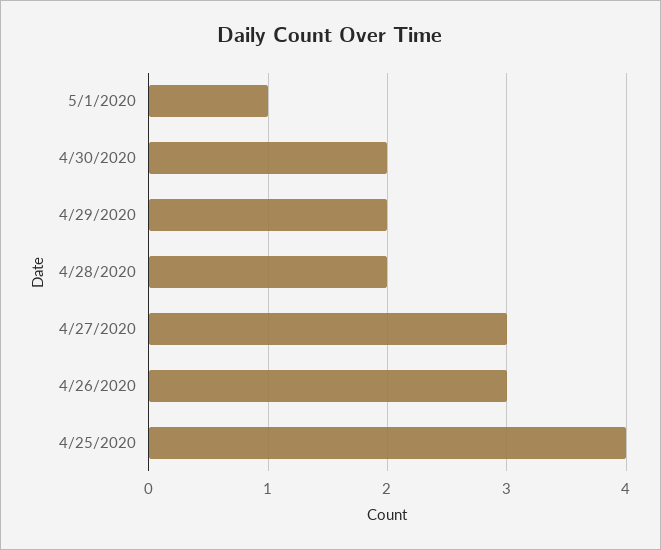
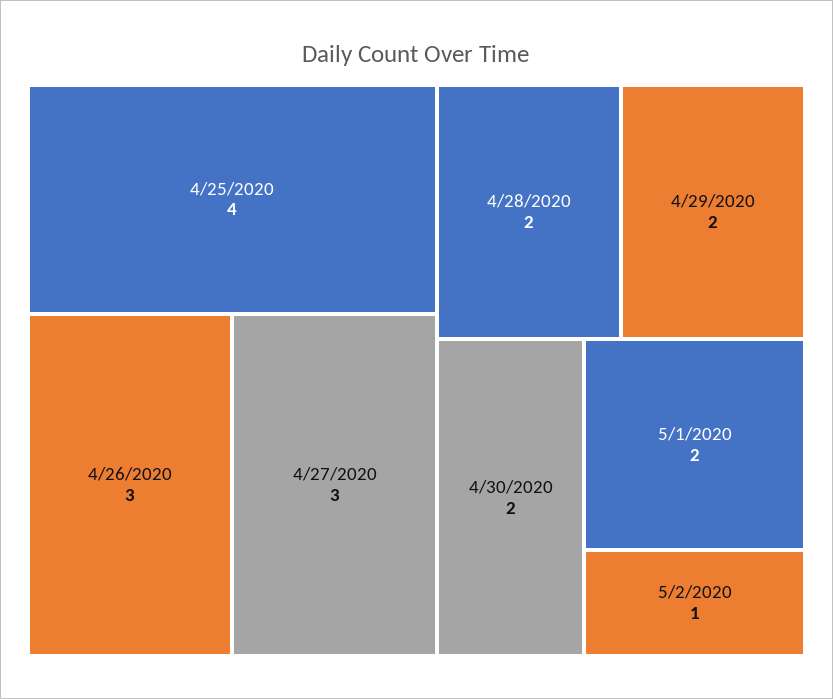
5/1/2020: 1 -> 2
5/2/2020: none -> 1

